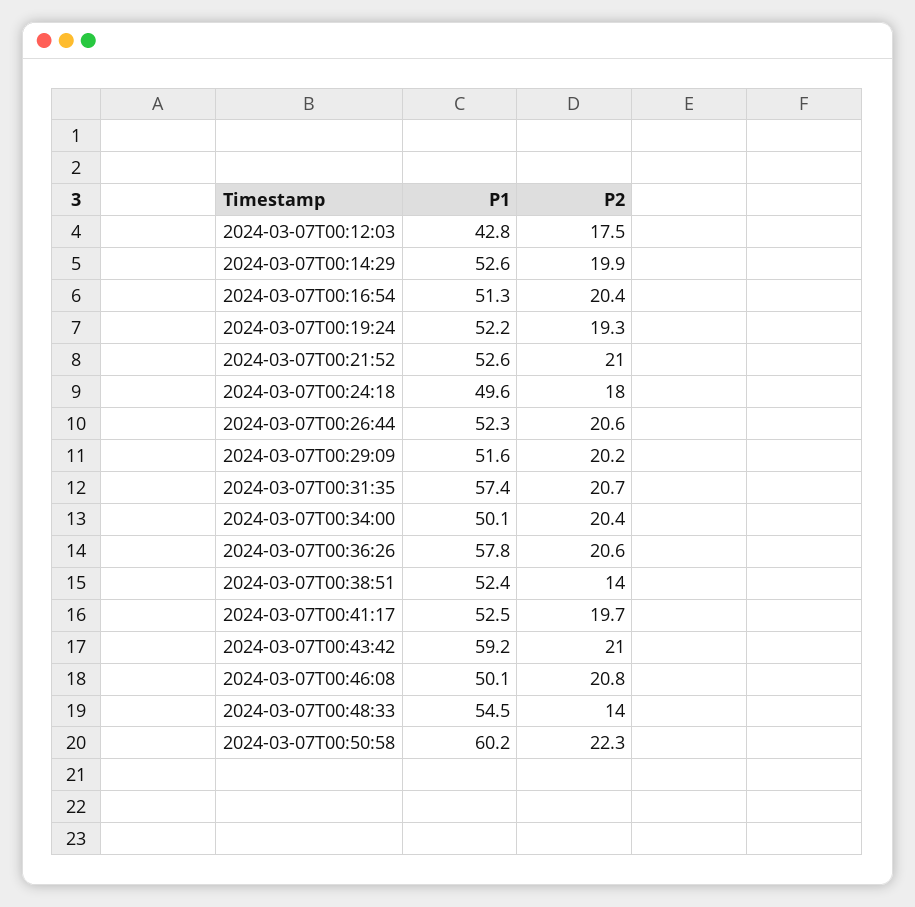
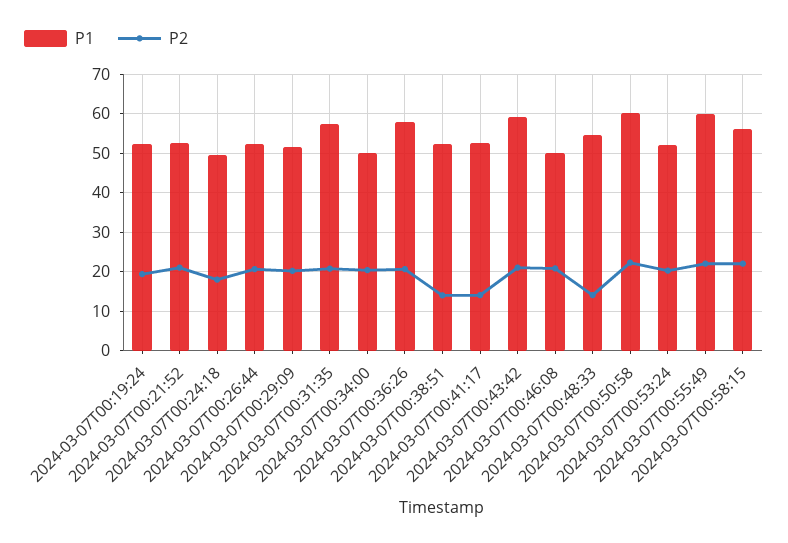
P1, 2024-03-07T00:12:03: 42.8 -> none
P2, 2024-03-07T00:12:03: 17.5 -> none
P1, 2024-03-07T00:14:29: 52.6 -> none
P2, 2024-03-07T00:14:29: 19.9 -> none
P1, 2024-03-07T00:16:54: 51.3 -> none
P2, 2024-03-07T00:16:54: 20.4 -> none
P2, 2024-03-07T00:41:17: 19.7 -> 14
P1, 2024-03-07T00:53:24: none -> 52
P2, 2024-03-07T00:53:24: none -> 20
P1, 2024-03-07T00:55:49: none -> 60
P2, 2024-03-07T00:55:49: none -> 22
P1, 2024-03-07T00:58:15: none -> 56
P2, 2024-03-07T00:58:15: none -> 22

